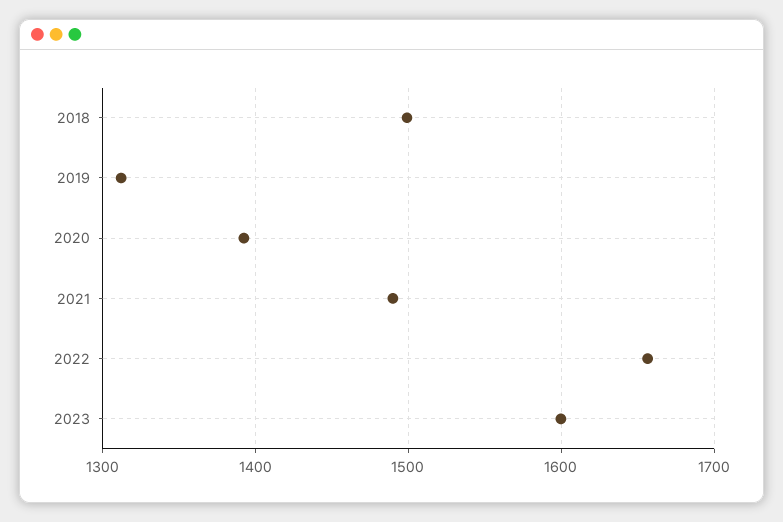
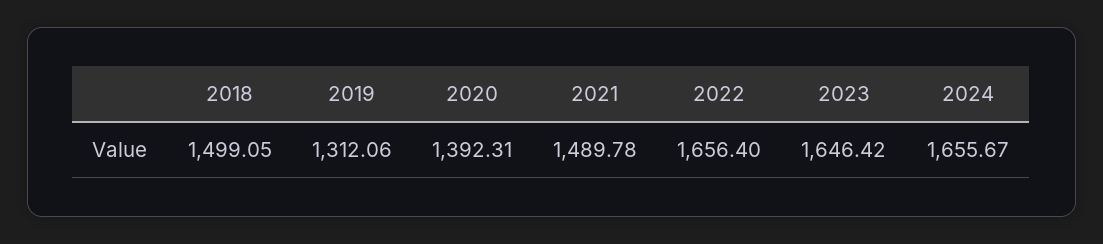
2023: 1600 -> 1646.42
2024: none -> 1655.67

